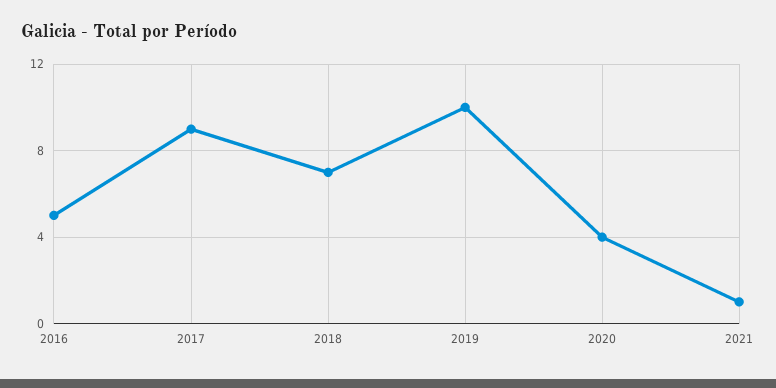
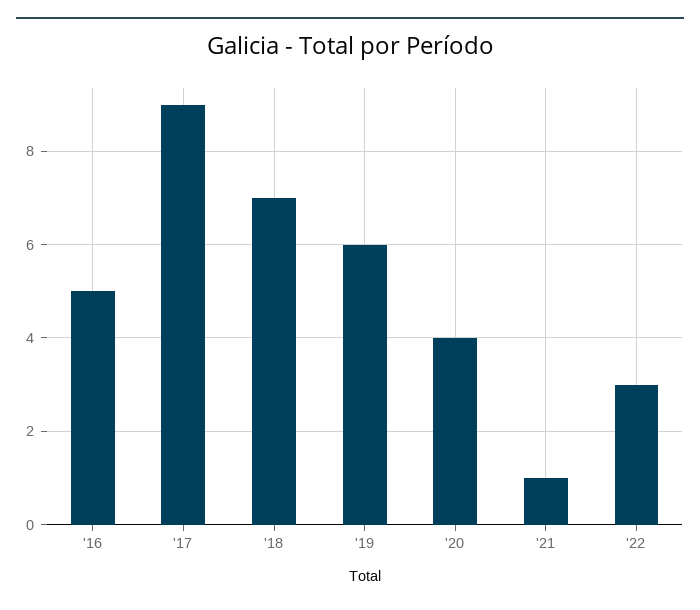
2019: 10 -> 6
'22: none -> 3

